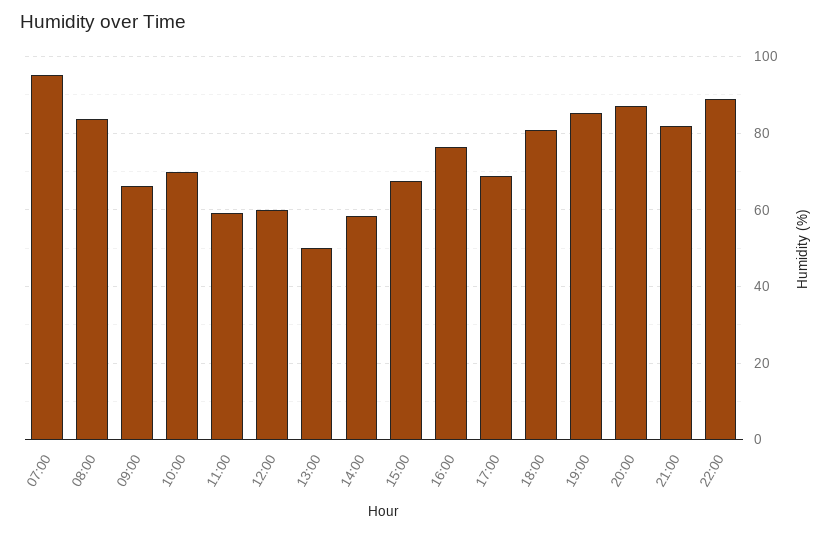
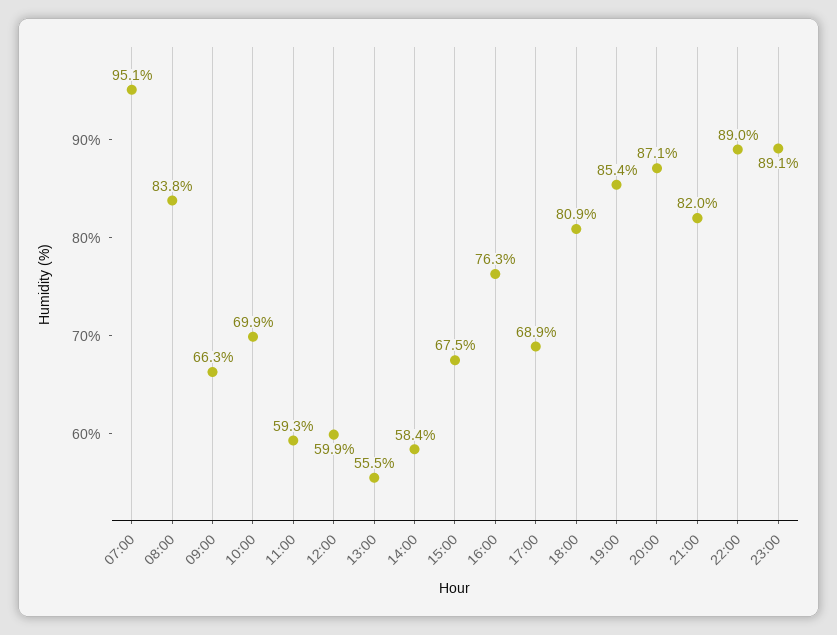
13:00: 50 -> 55.5
23:00: none -> 89.1

